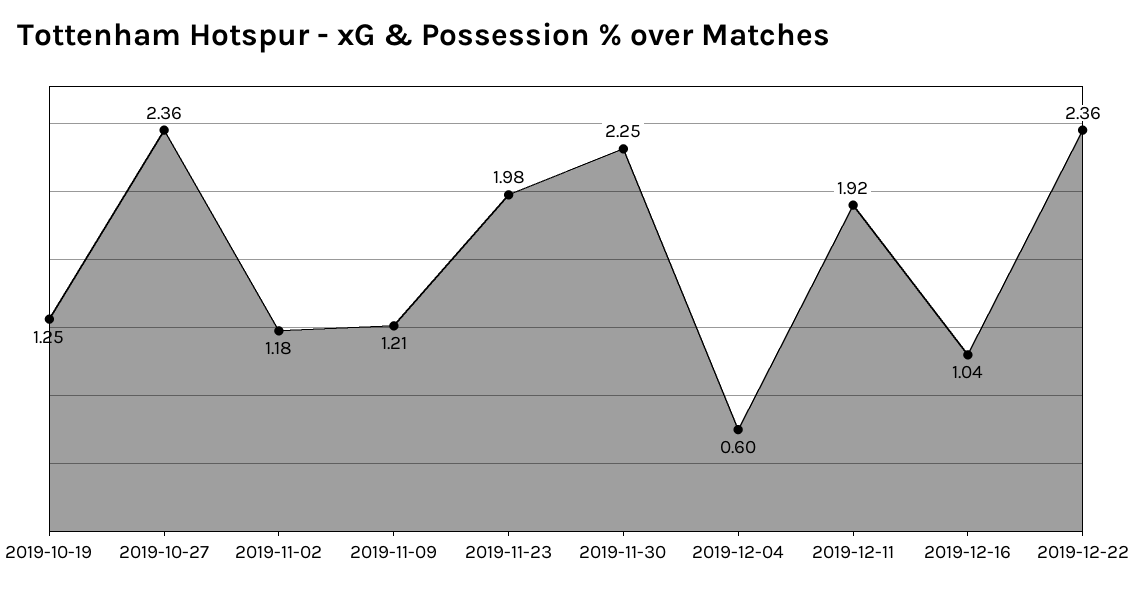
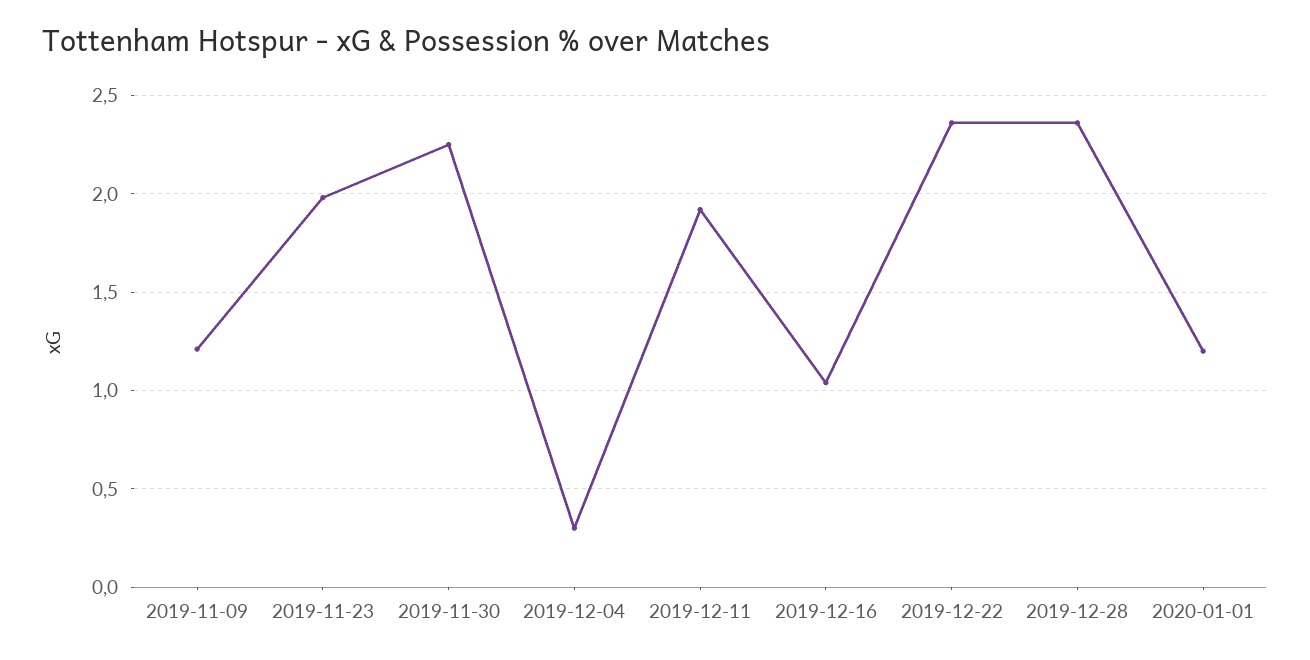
2019-10-19: 1.25 -> none
2019-10-27: 2.36 -> none
2019-11-02: 1.18 -> none
2019-12-04: 0.6 -> 0.3
2019-12-28: none -> 2.35
2020-01-01: none -> 1.2

